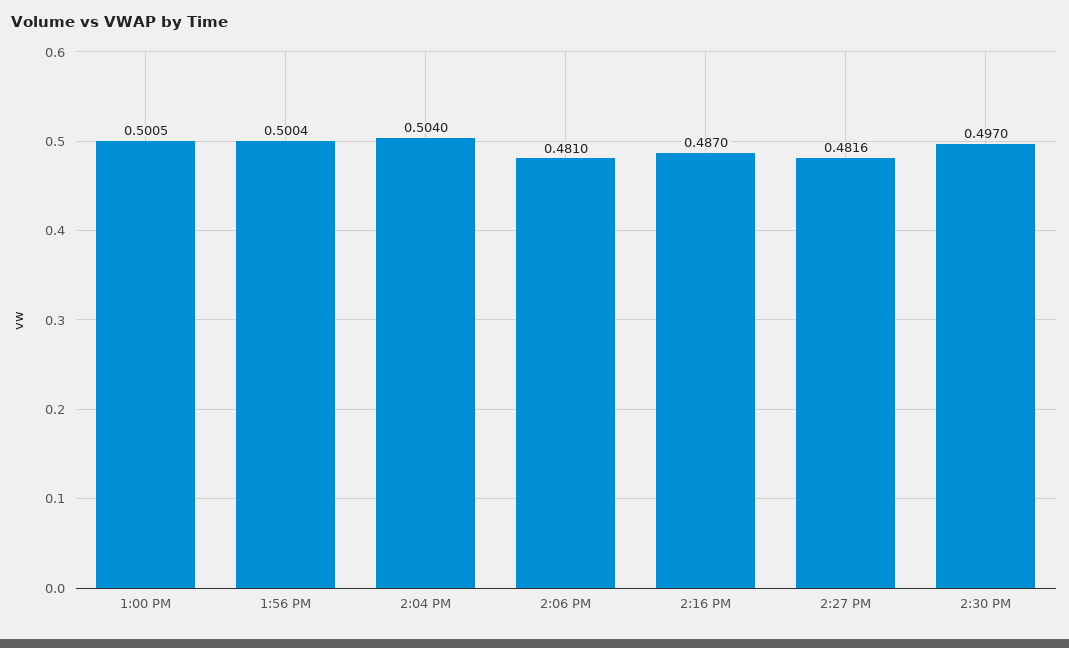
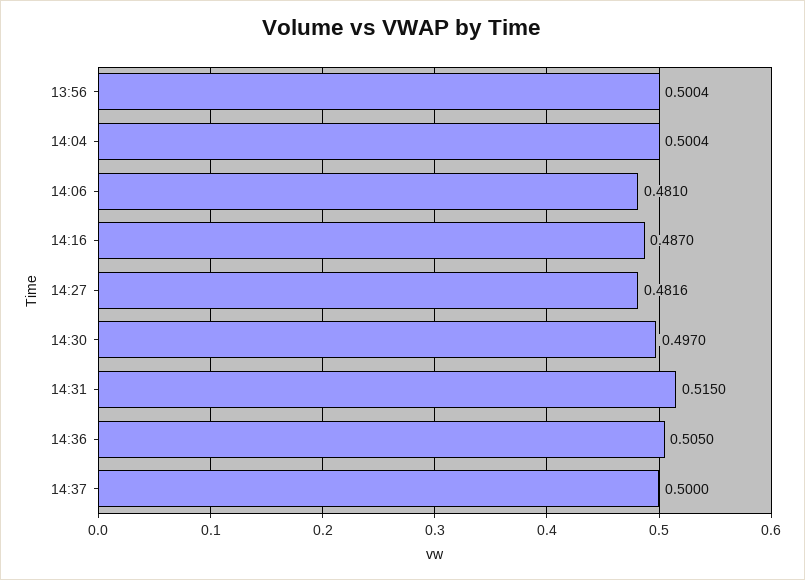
1:00 PM: 0.5005 -> none
2:04 PM: 0.504 -> 0.5004
14:31: none -> 0.515
14:36: none -> 0.505
14:37: none -> 0.5

